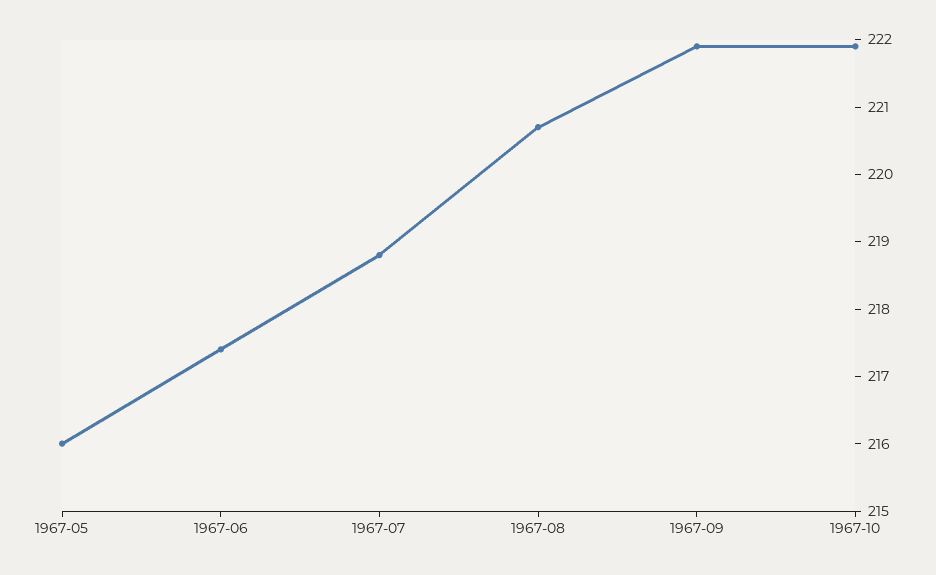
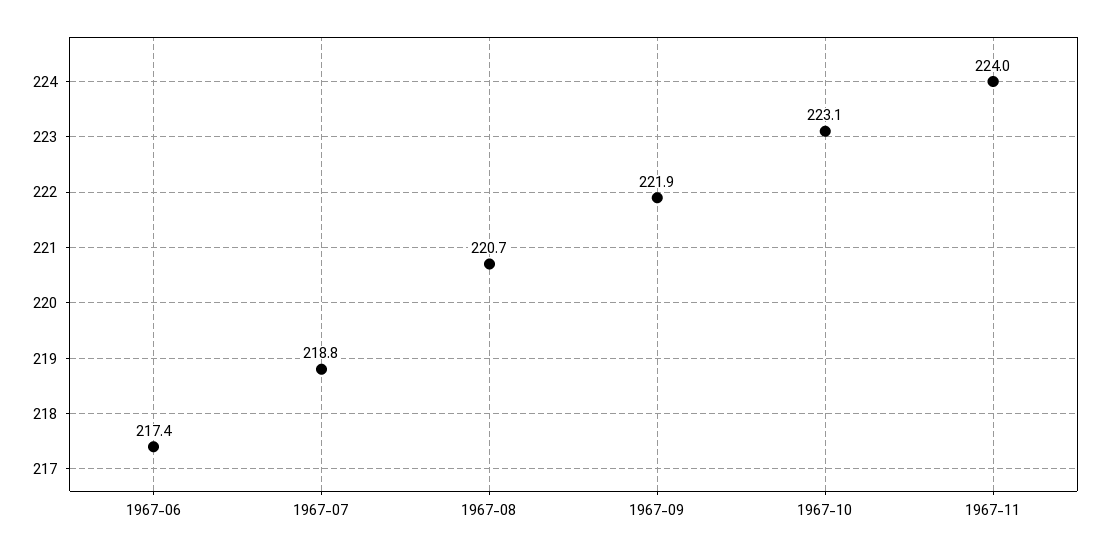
1967-05: 216 -> none
1967-10: 222 -> 223.1
1967-11: none -> 224

